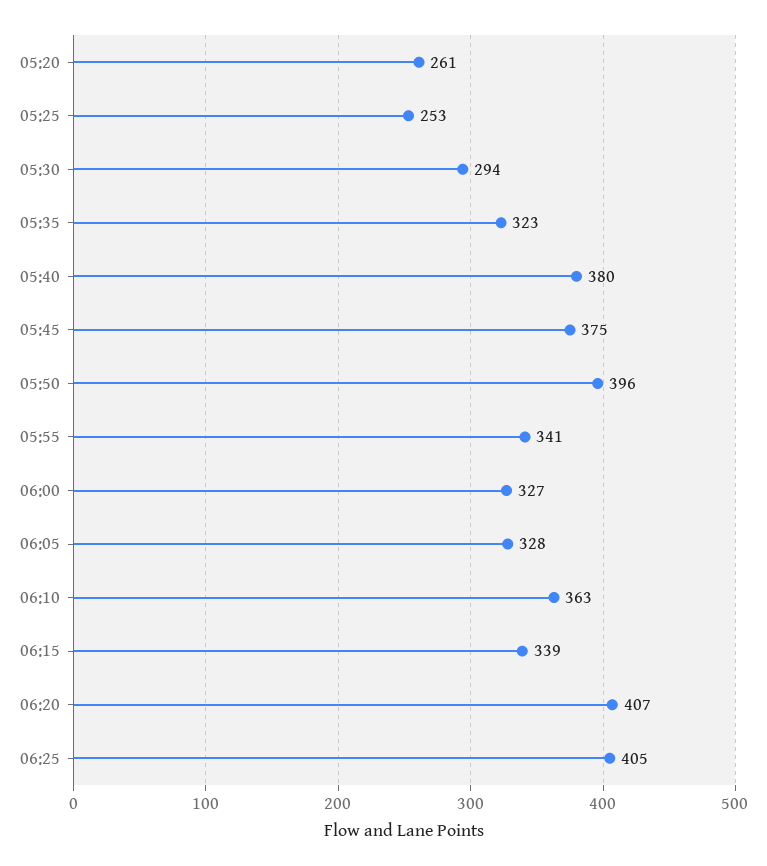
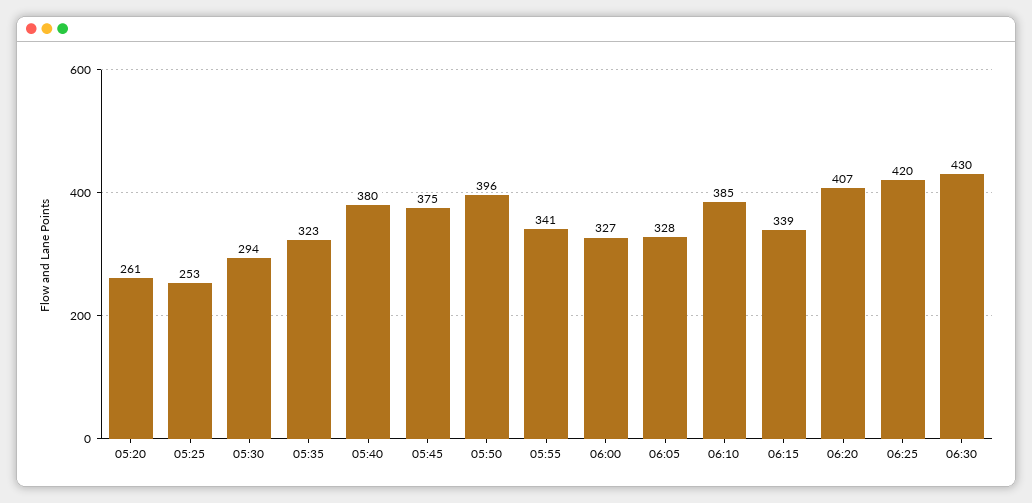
06:10: 363 -> 385
06:25: 405 -> 420
06:30: none -> 430

